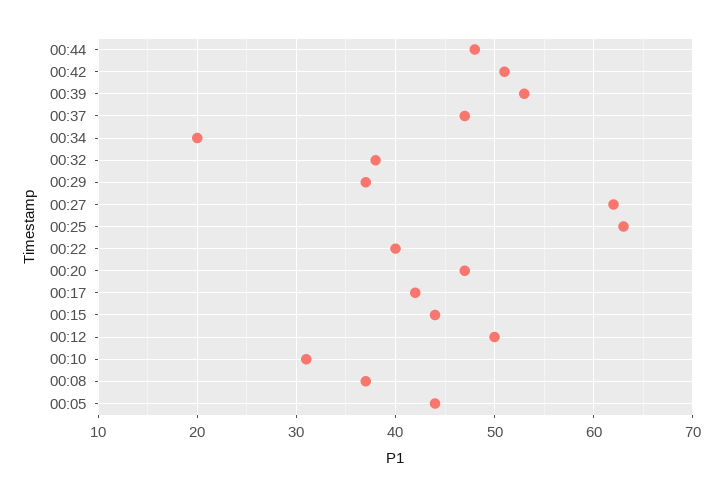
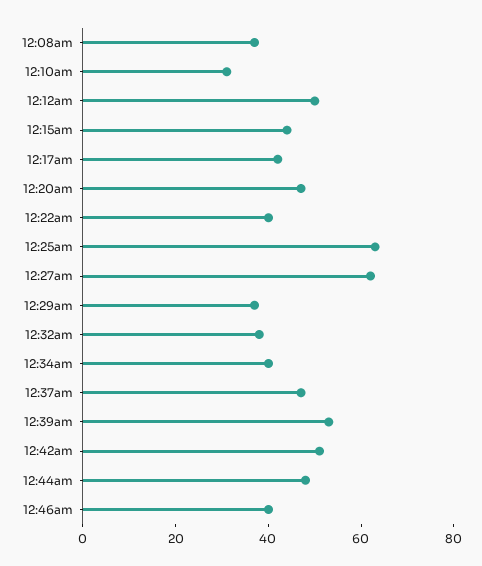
00:34: 20 -> 40
00:05: 44 -> none
12:46am: none -> 40

